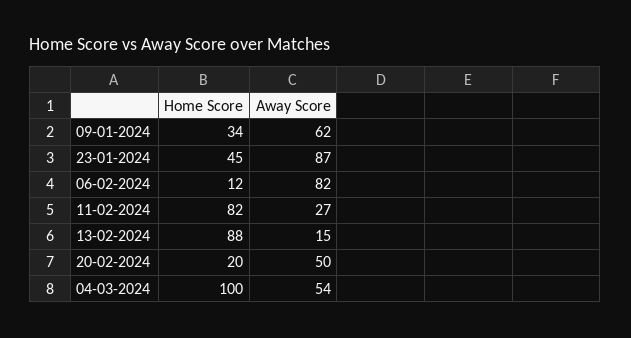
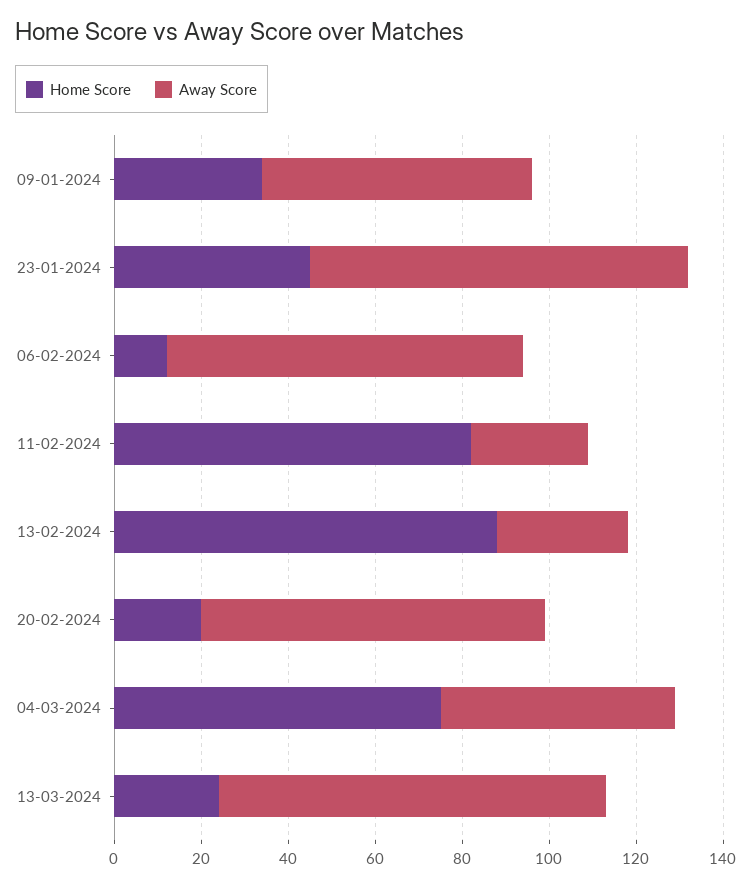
Away Score, 13-02-2024: 15 -> 30
Away Score, 20-02-2024: 50 -> 80
Home Score, 04-03-2024: 100 -> 75
Home Score, 13-03-2024: none -> 25
Away Score, 13-03-2024: none -> 90

